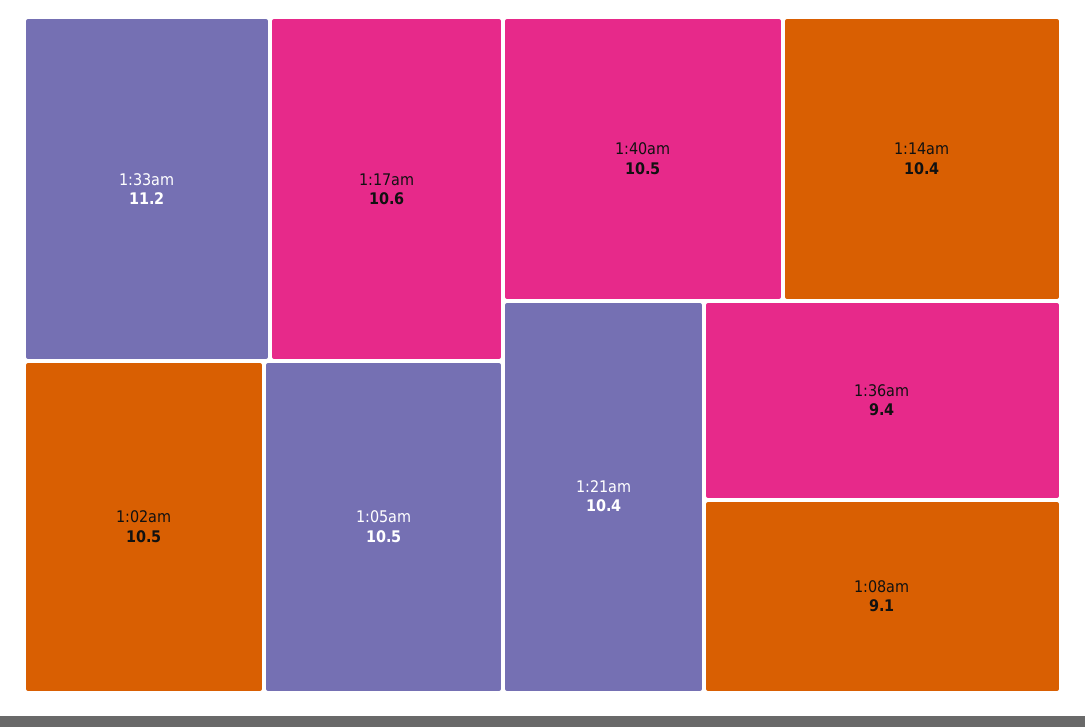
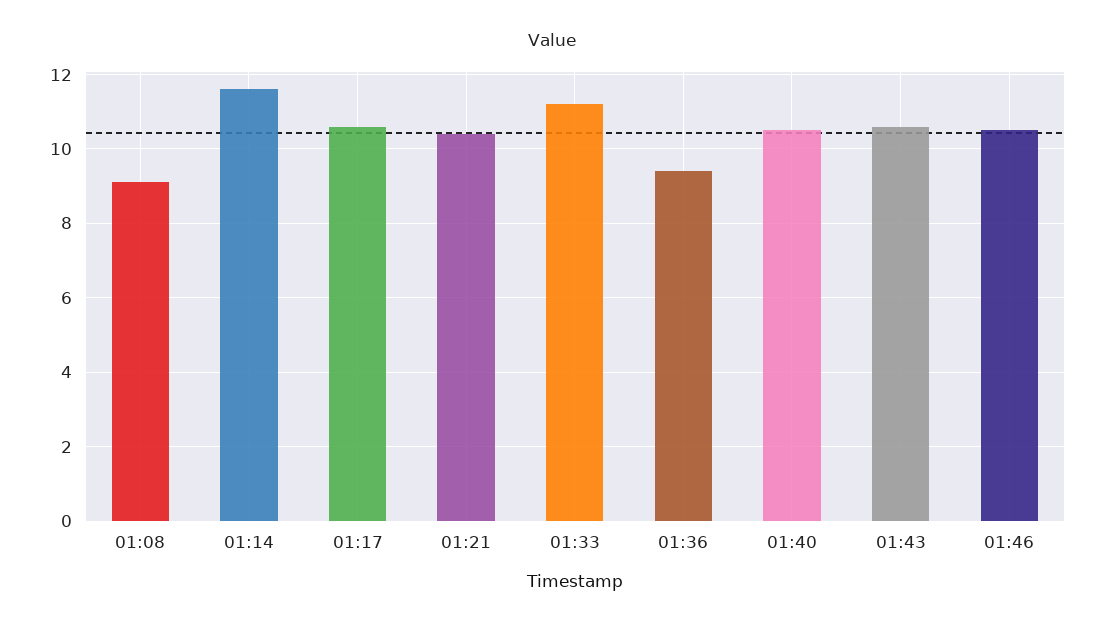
1:02am: 10.5 -> none
1:05am: 10.5 -> none
1:14am: 10.4 -> 11.5
01:43: none -> 10.5
01:46: none -> 10.5

